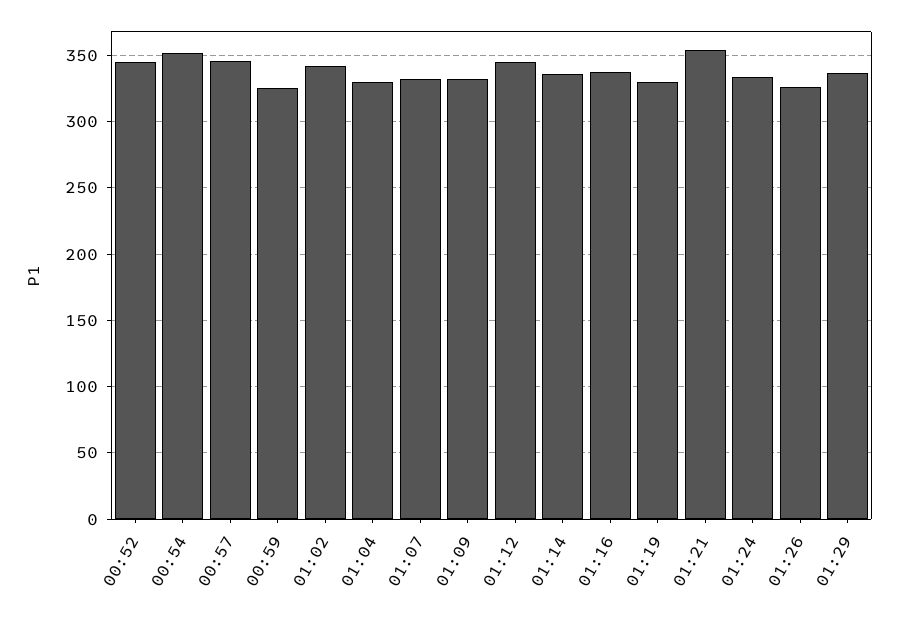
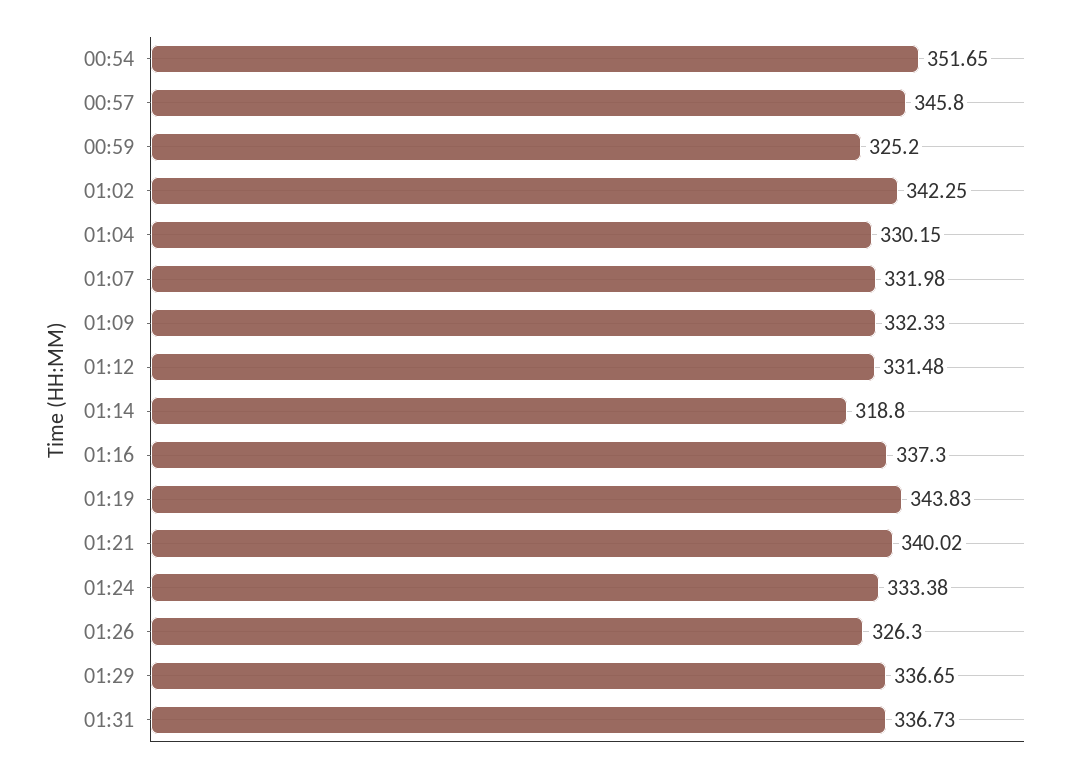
00:52: 345 -> none
01:12: 345 -> 331.48
01:14: 335 -> 318.8
01:19: 330 -> 343.83
01:21: 355 -> 340.02
01:31: none -> 336.73

